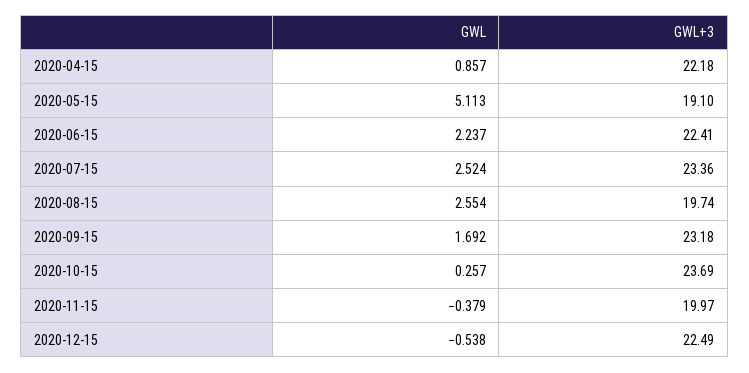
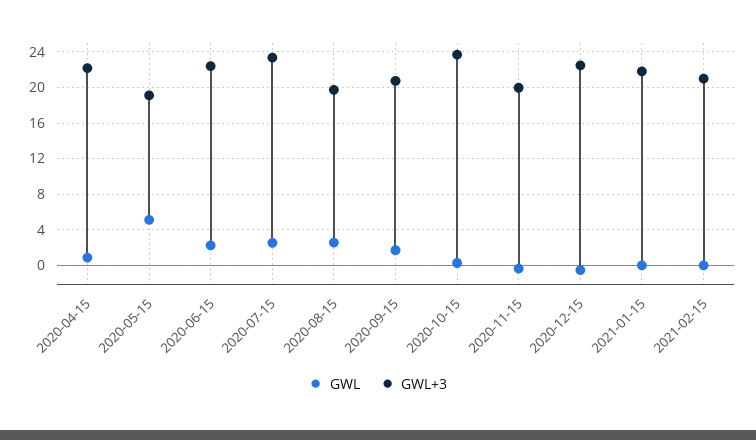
GWL+3, 2020-09-15: 23.18 -> 21
GWL, 2021-01-15: none -> 0
GWL+3, 2021-01-15: none -> 22
GWL, 2021-02-15: none -> 0
GWL+3, 2021-02-15: none -> 21

